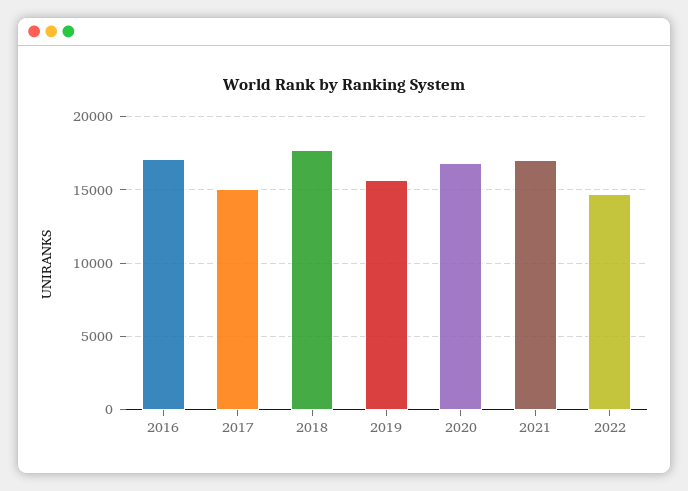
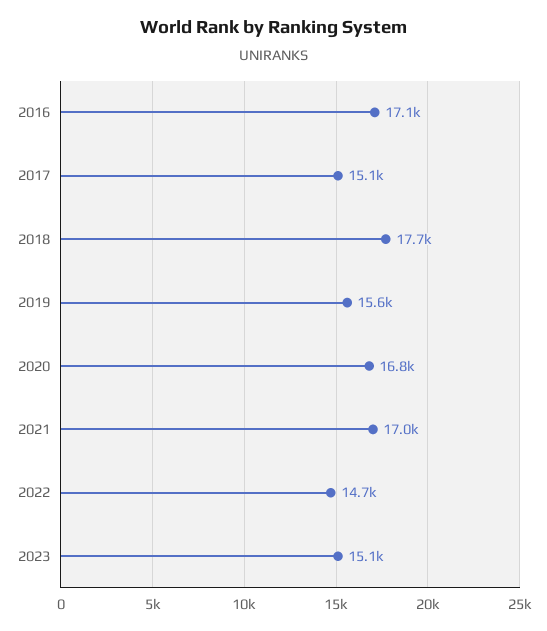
2023: none -> 15100

